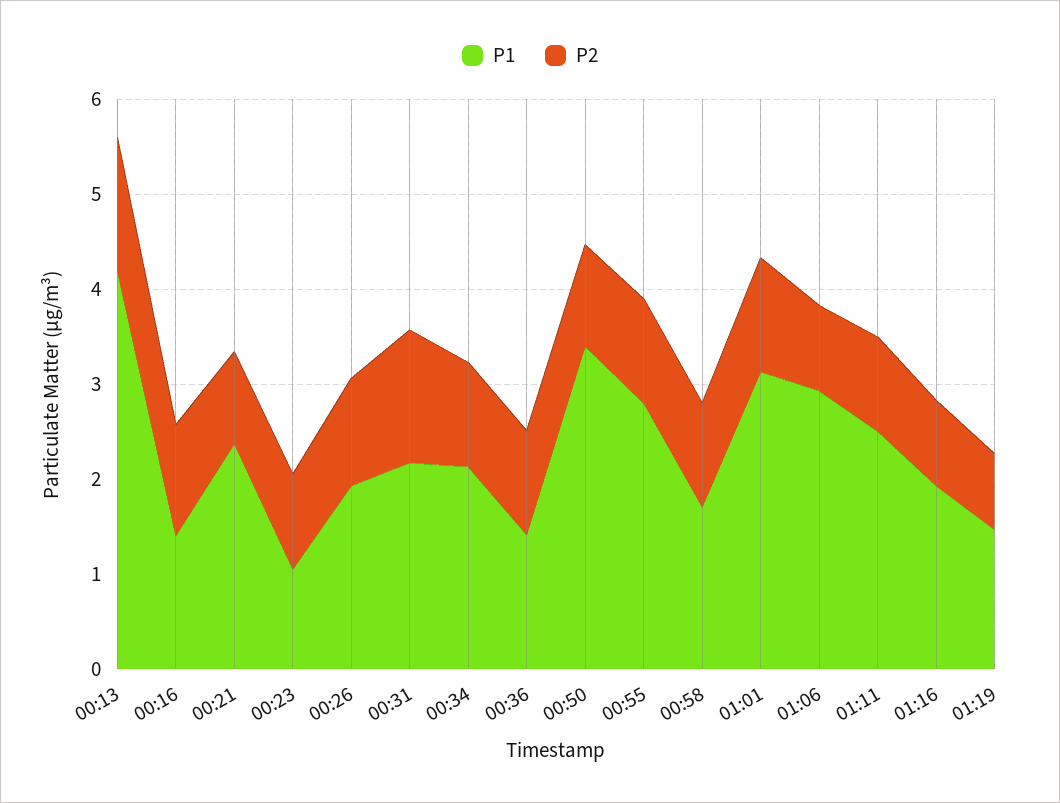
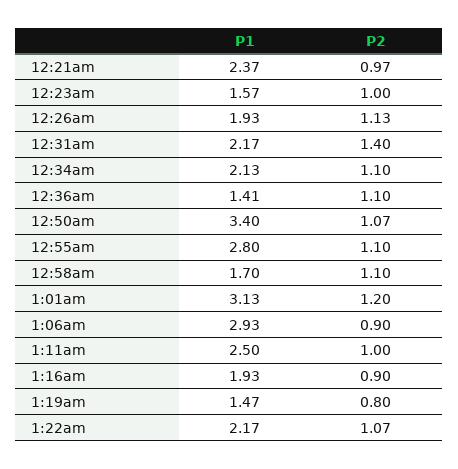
P1, 00:13: 4.2 -> none
P2, 00:13: 1.4 -> none
P1, 00:16: 1.4 -> none
P2, 00:16: 1.2 -> none
P1, 00:23: 1 -> 1.57
P1, 1:22am: none -> 2.17
P2, 1:22am: none -> 1.07

